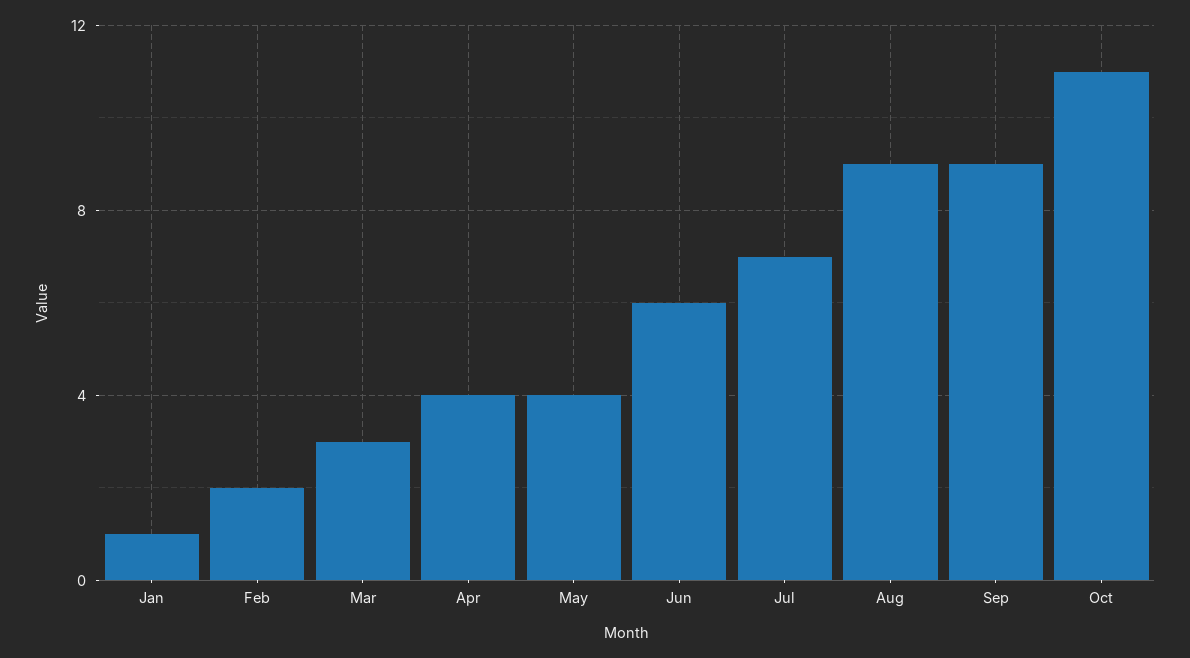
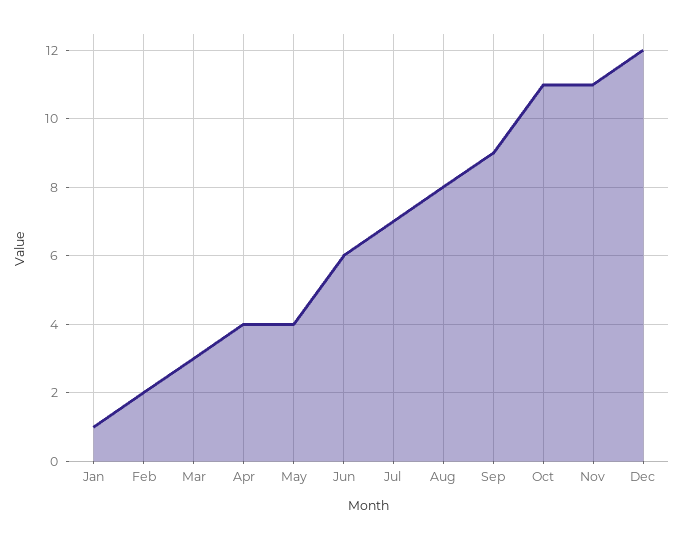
Aug: 9 -> 8
Nov: none -> 11
Dec: none -> 12

